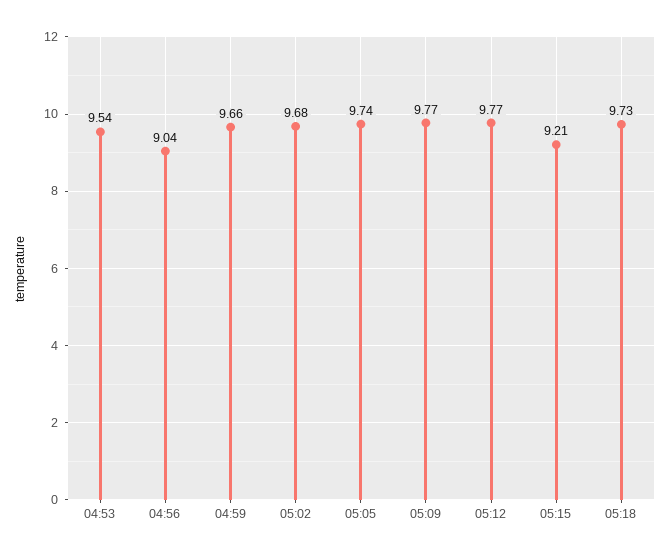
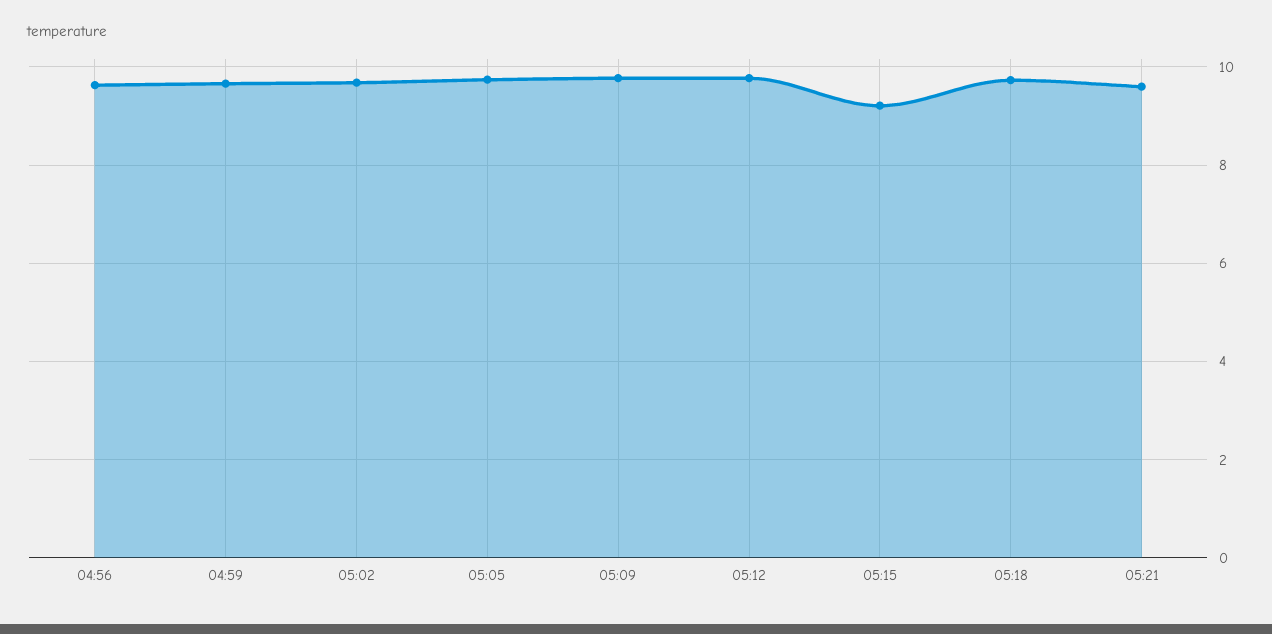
04:53: 9.54 -> none
04:56: 9.04 -> 9.6
05:21: none -> 9.6

